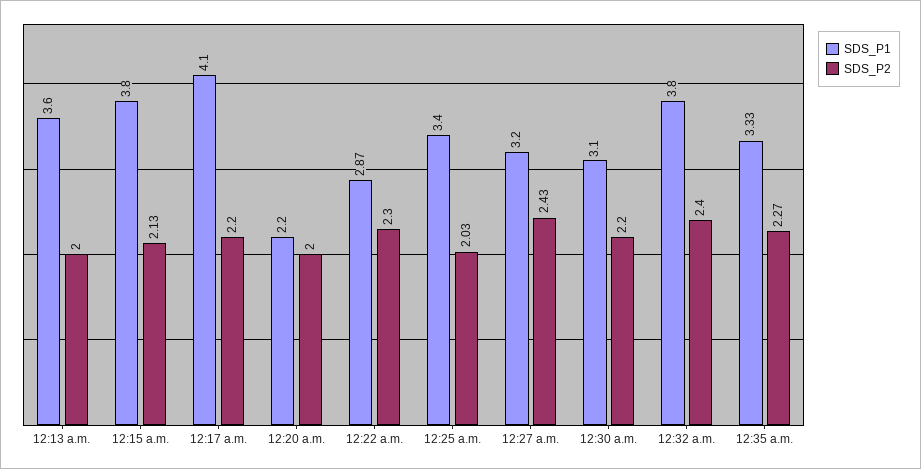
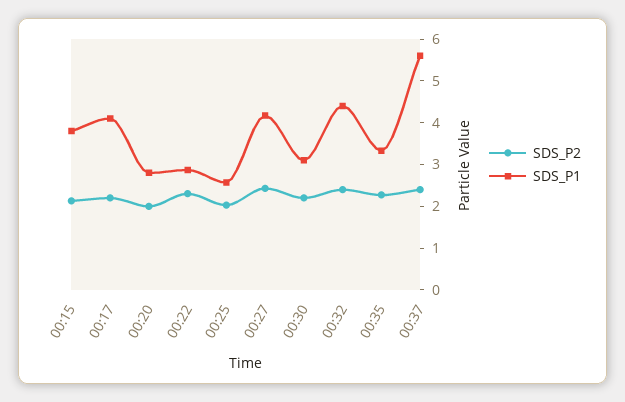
SDS_P1, 12:13 a.m.: 3.6 -> none
SDS_P2, 12:13 a.m.: 2 -> none
SDS_P1, 12:20 a.m.: 2.2 -> 2.8
SDS_P1, 12:25 a.m.: 3.4 -> 2.6
SDS_P1, 12:27 a.m.: 3.2 -> 4.2
SDS_P1, 12:32 a.m.: 3.8 -> 4.4
SDS_P2, 00:37: none -> 2.4
SDS_P1, 00:37: none -> 5.6

